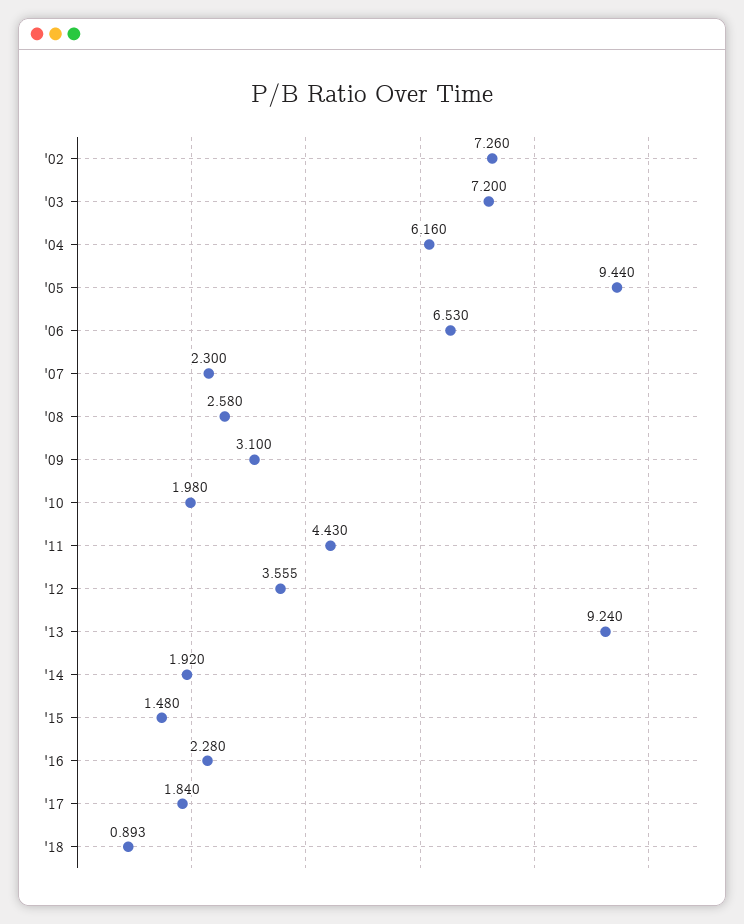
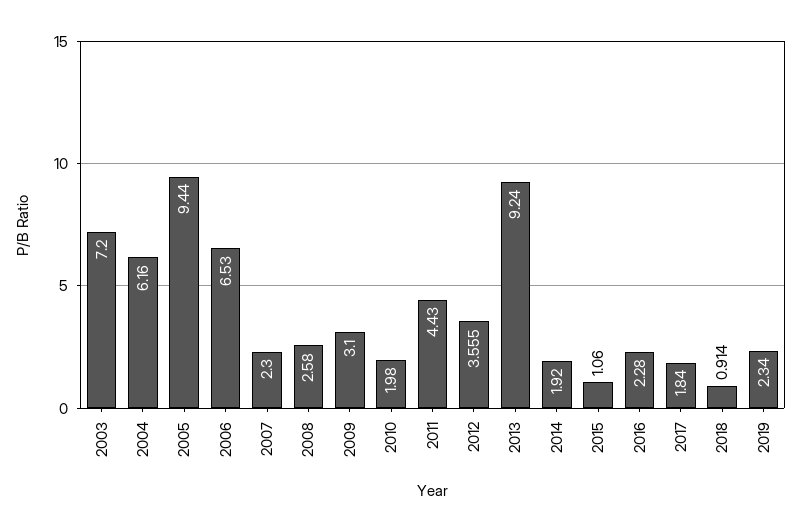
'02: 7.26 -> none
'15: 1.48 -> 1.06
'18: 0.893 -> 0.914
2019: none -> 2.34

